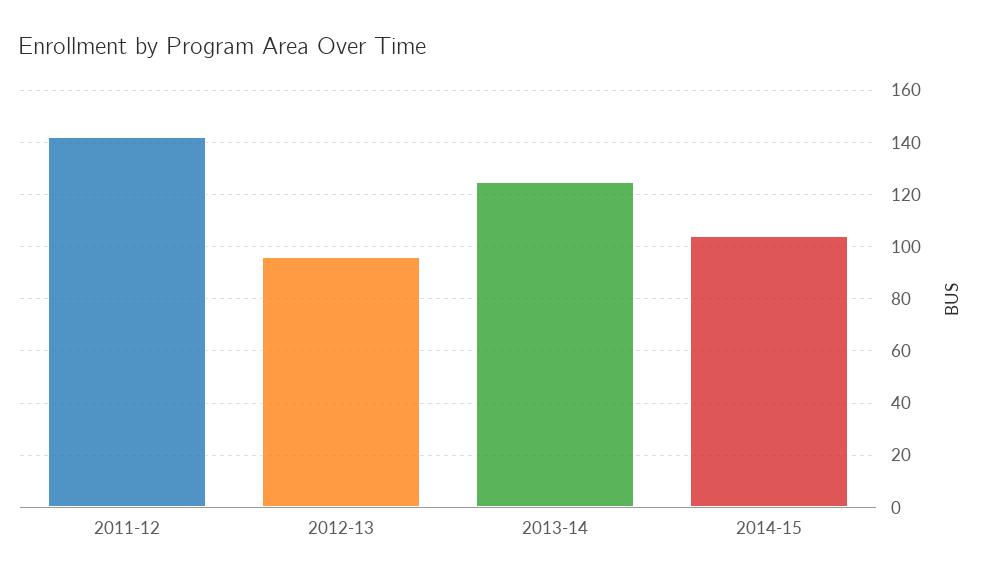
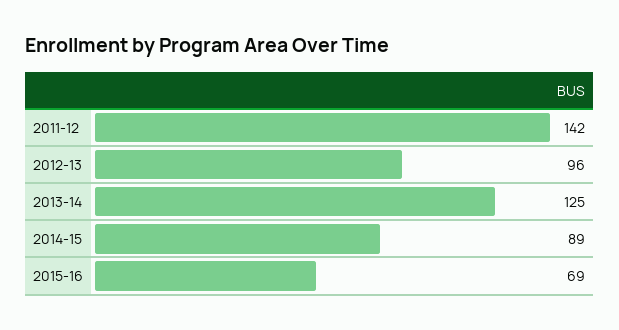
2014-15: 105 -> 89
2015-16: none -> 69

